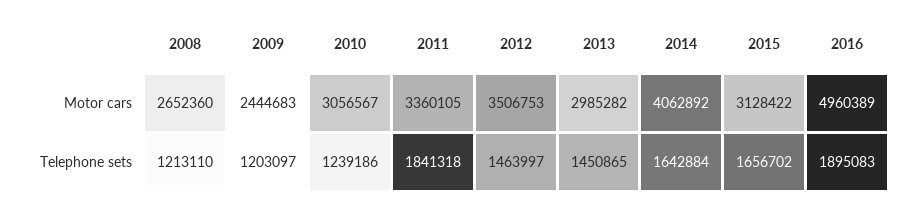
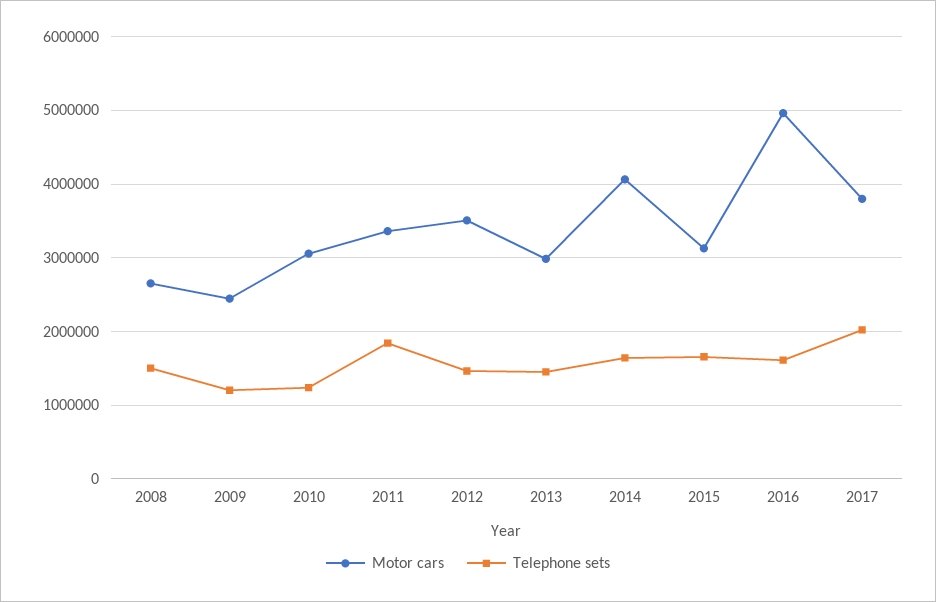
Telephone sets, 2008: 1213110 -> 1500000
Telephone sets, 2016: 1895083 -> 1600000
Motor cars, 2017: none -> 3800000
Telephone sets, 2017: none -> 2000000

